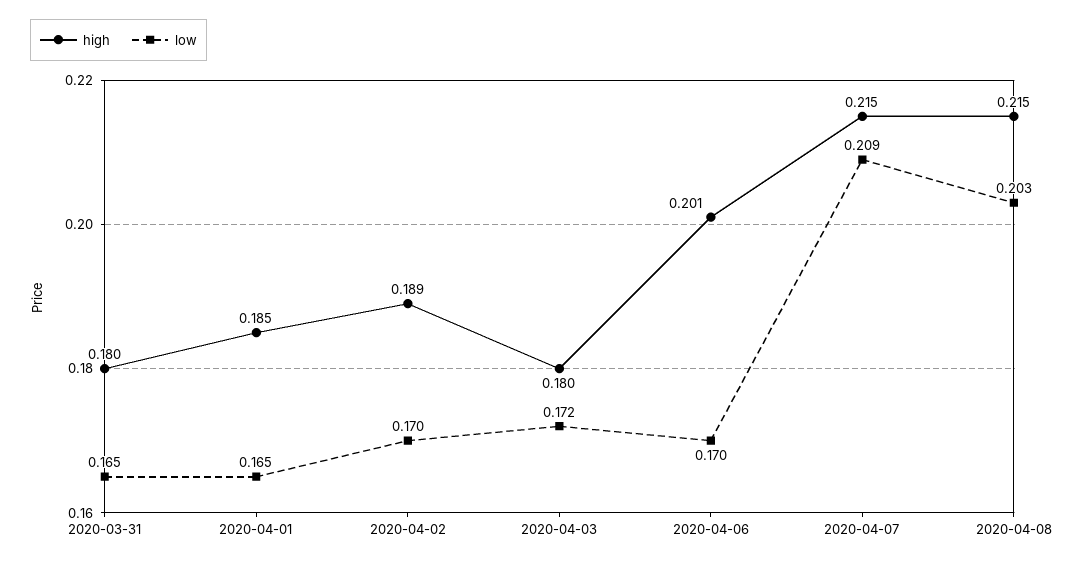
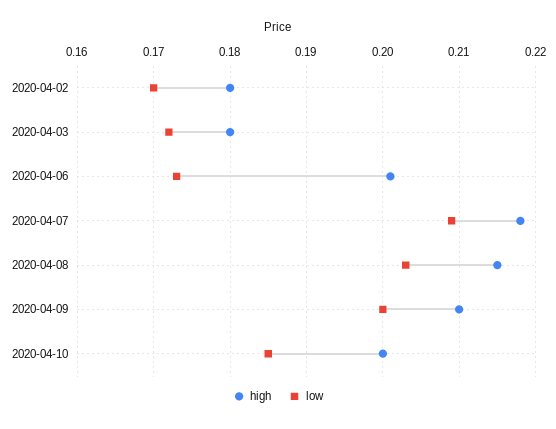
high, 2020-03-31: 0.18 -> none
low, 2020-03-31: 0.165 -> none
high, 2020-04-01: 0.185 -> none
low, 2020-04-01: 0.165 -> none
high, 2020-04-02: 0.189 -> 0.18
low, 2020-04-06: 0.17 -> 0.173
high, 2020-04-07: 0.215 -> 0.218
high, 2020-04-09: none -> 0.21
low, 2020-04-09: none -> 0.2
high, 2020-04-10: none -> 0.2
low, 2020-04-10: none -> 0.185

